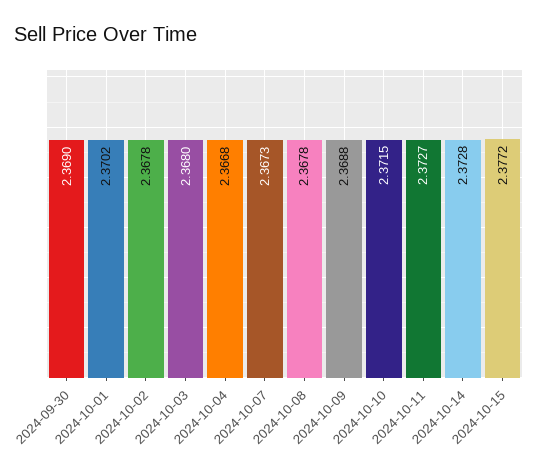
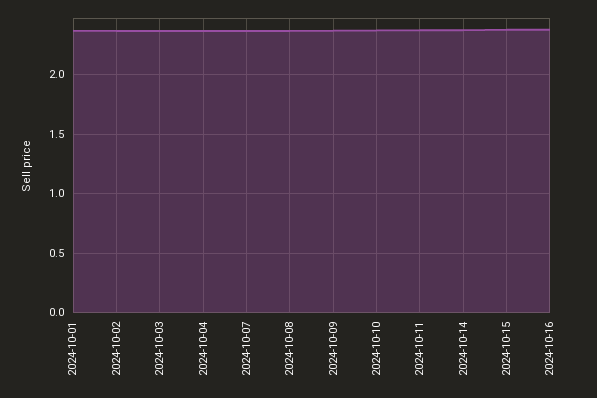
2024-09-30: 2.369 -> none
2024-10-16: none -> 2.4

